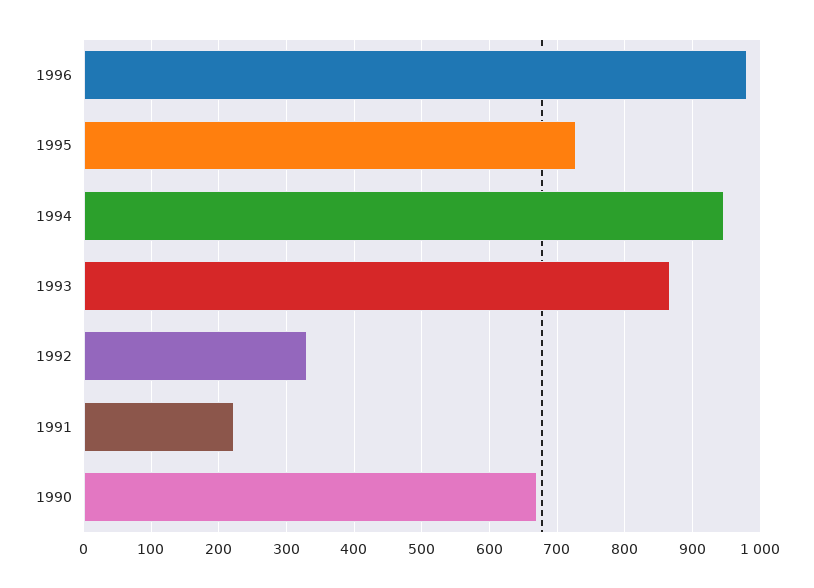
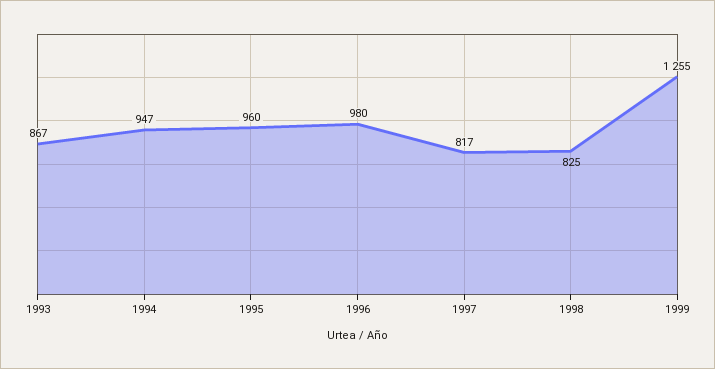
1995: 730 -> 960
1992: 330 -> none
1991: 220 -> none
1990: 670 -> none
1997: none -> 817
1998: none -> 825
1999: none -> 1255

